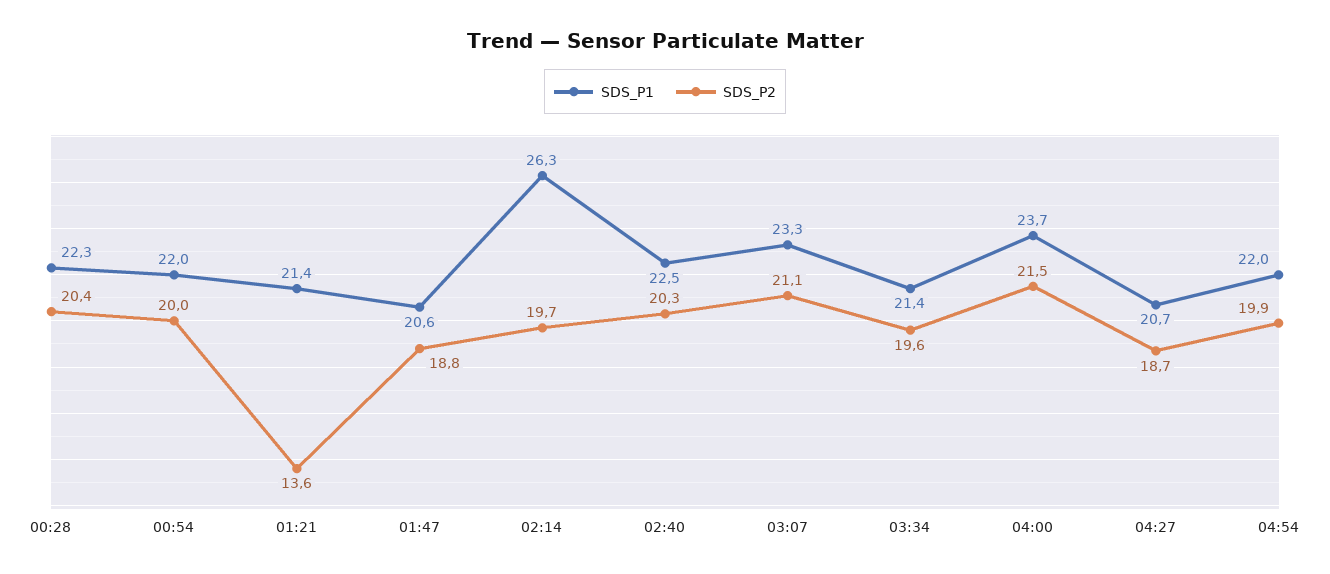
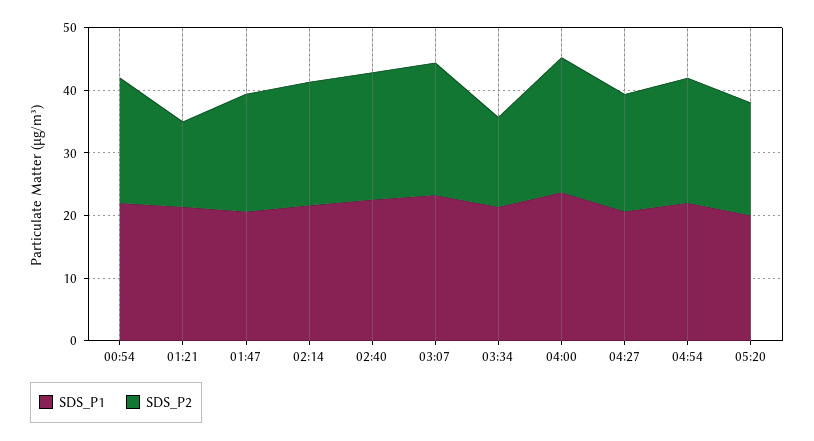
SDS_P1, 00:28: 22.3 -> none
SDS_P2, 00:28: 20.4 -> none
SDS_P1, 02:14: 26.3 -> 22
SDS_P2, 03:34: 19.6 -> 14
SDS_P1, 05:20: none -> 20
SDS_P2, 05:20: none -> 18

